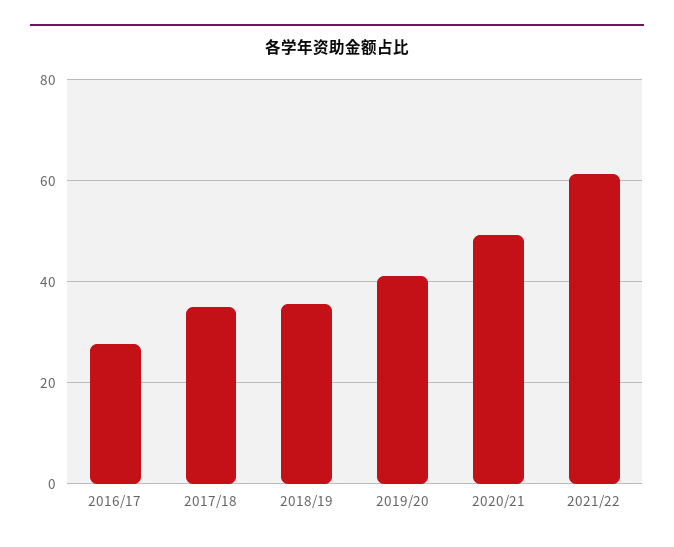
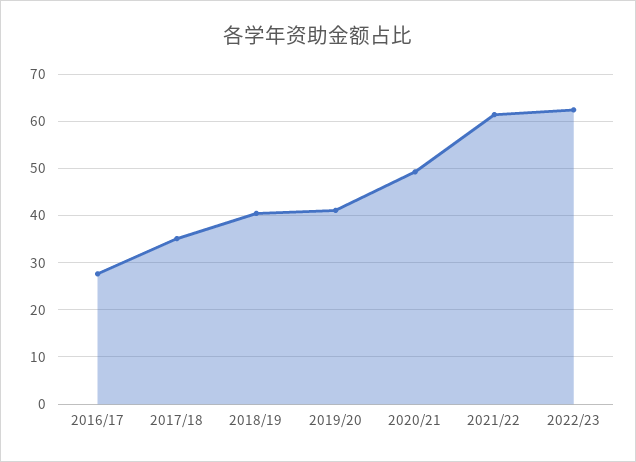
2018/19: 36 -> 40
2022/23: none -> 62

